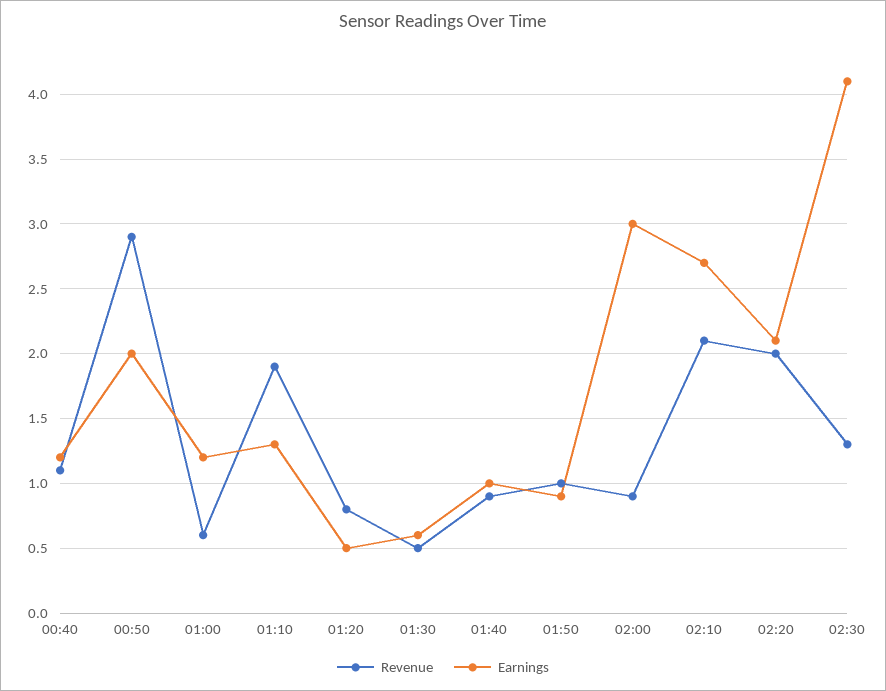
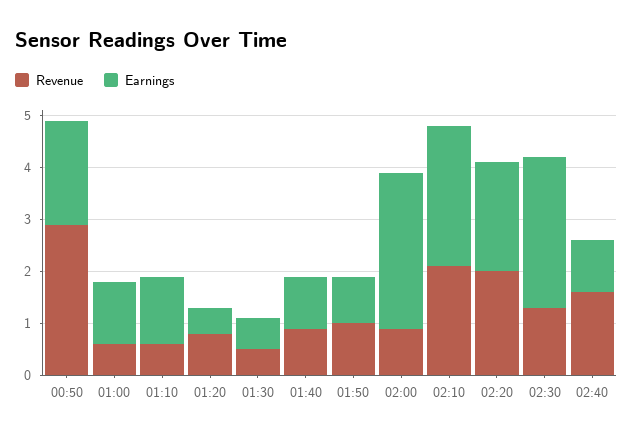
Revenue, 00:40: 1.1 -> none
Earnings, 00:40: 1.2 -> none
Revenue, 01:10: 1.9 -> 0.5
Earnings, 02:30: 4.1 -> 3
Revenue, 02:40: none -> 1.5
Earnings, 02:40: none -> 1

